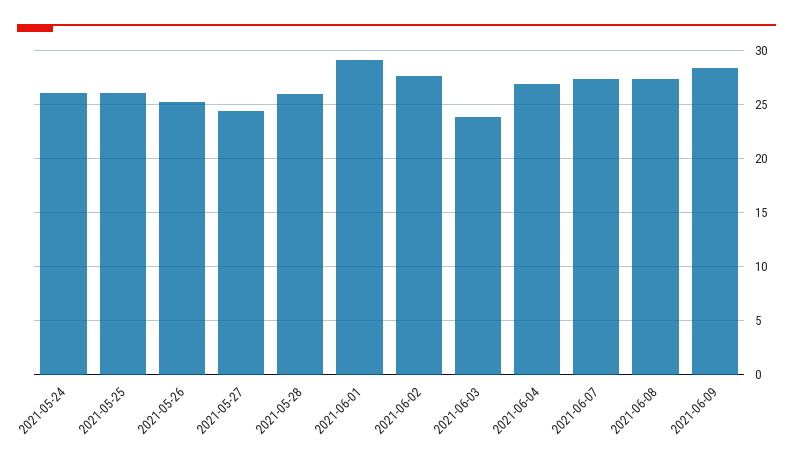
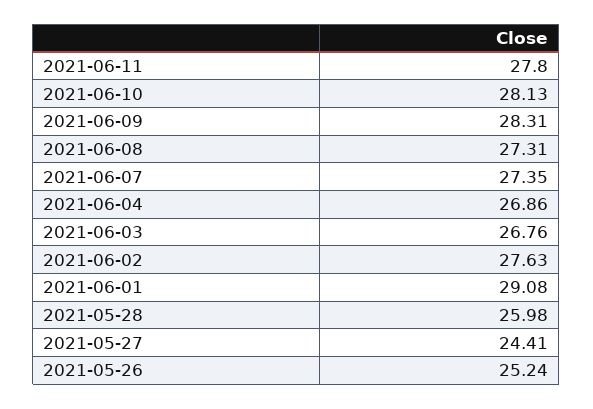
2021-05-24: 26 -> none
2021-05-25: 26 -> none
2021-06-03: 24 -> 26.76
2021-06-11: none -> 27.8
2021-06-10: none -> 28.13

